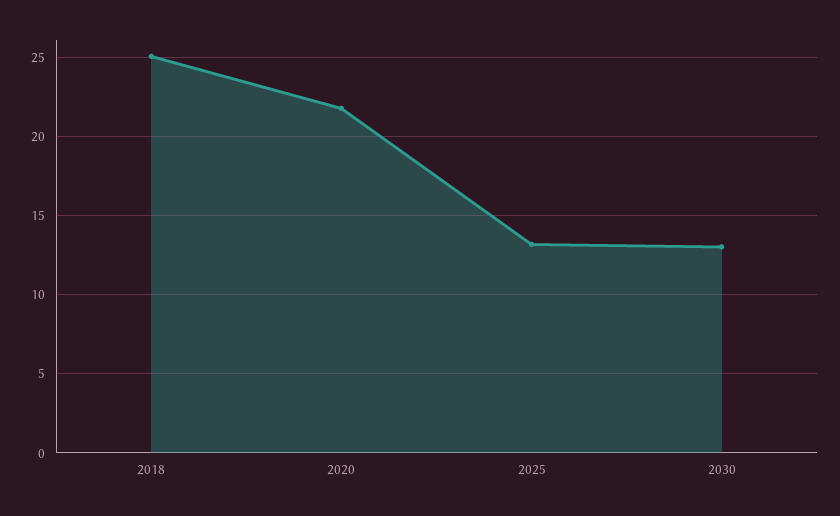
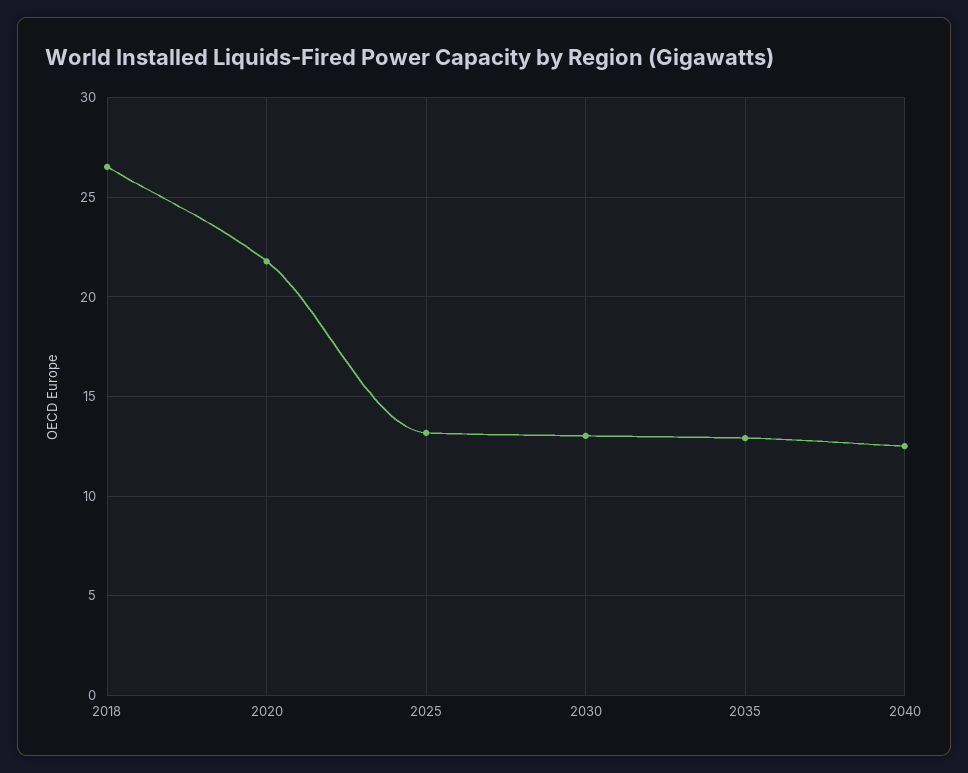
2018: 25 -> 26.5
2035: none -> 13
2040: none -> 12.5

